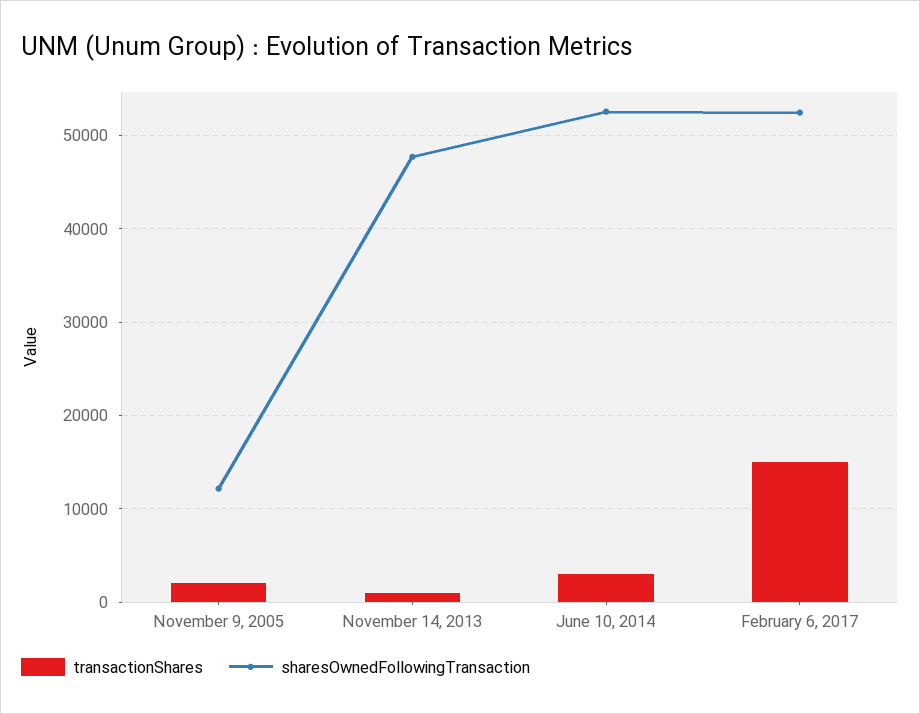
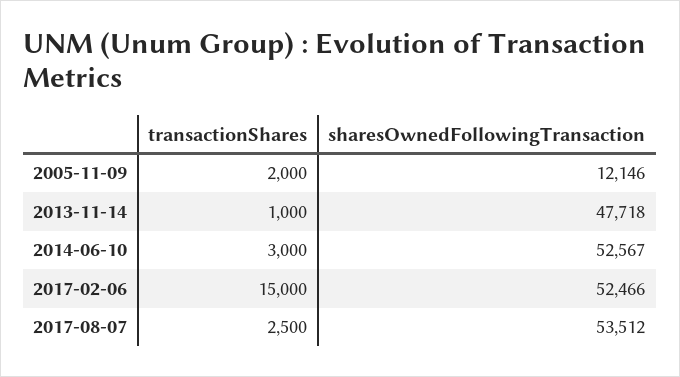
transactionShares, 2017-08-07: none -> 2500
sharesOwnedFollowingTransaction, 2017-08-07: none -> 53512

